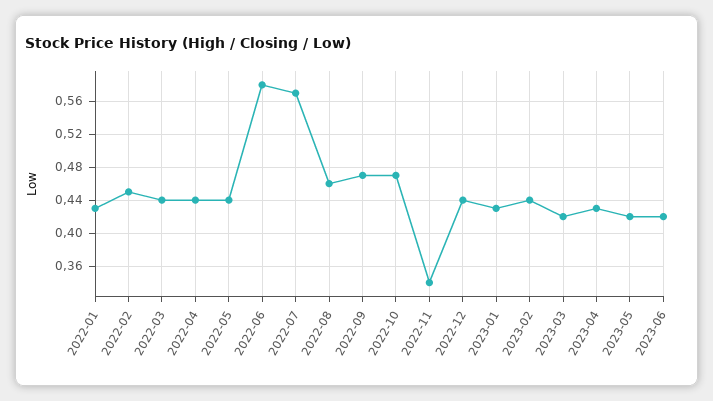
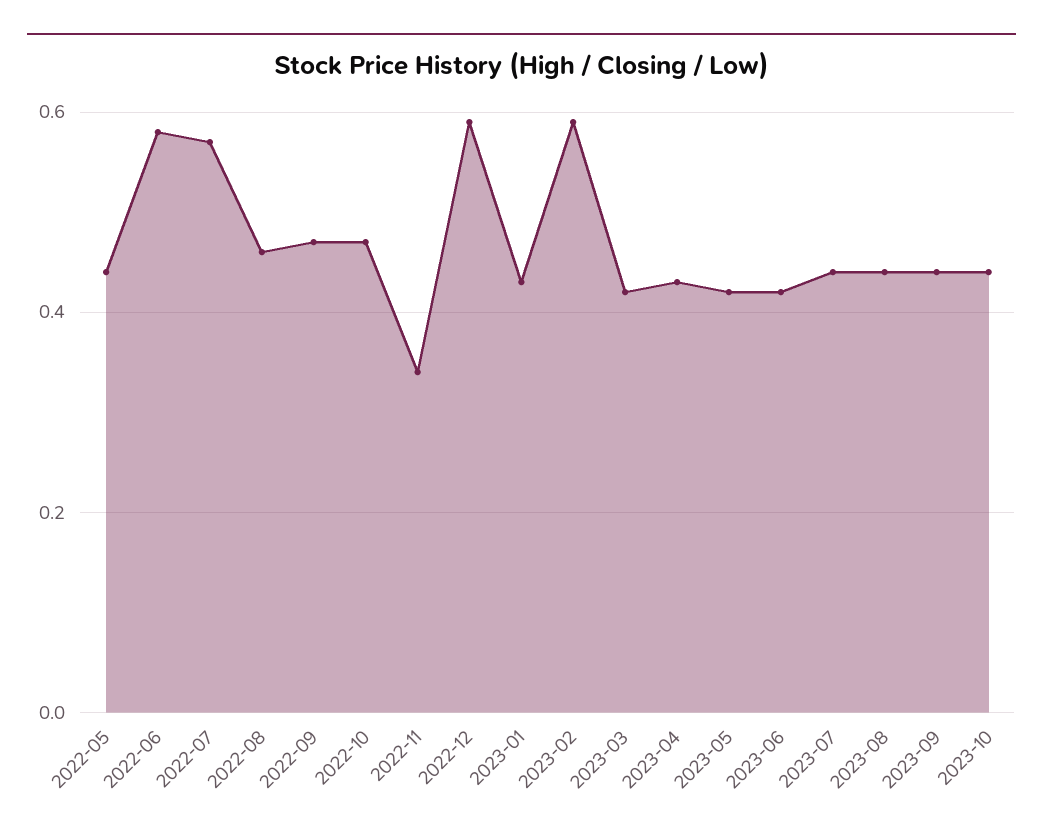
2022-01: 0.43 -> none
2022-02: 0.45 -> none
2022-03: 0.44 -> none
2022-04: 0.44 -> none
2022-12: 0.44 -> 0.6
2023-02: 0.44 -> 0.6
2023-07: none -> 0.45
2023-08: none -> 0.45
2023-09: none -> 0.45
2023-10: none -> 0.45

